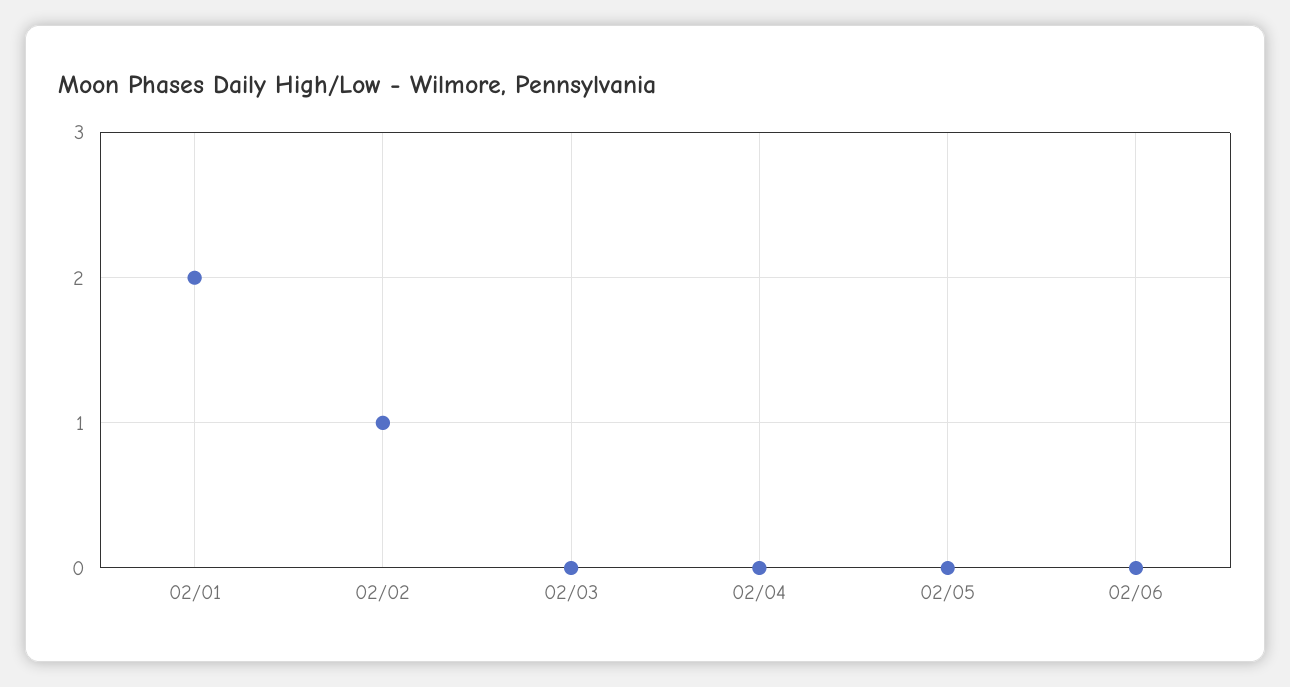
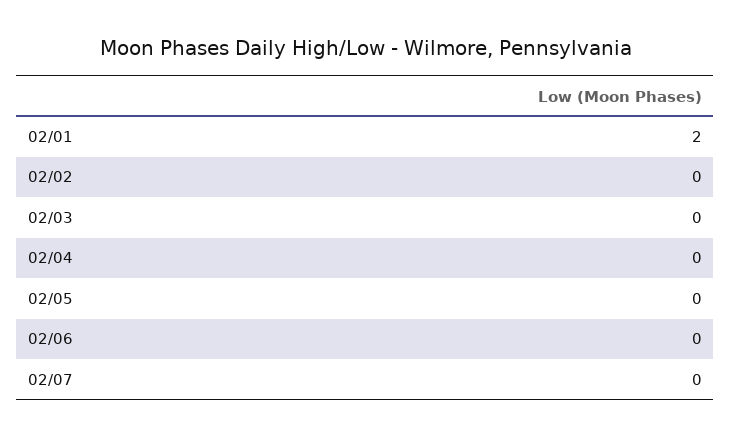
02/02: 1 -> 0
02/07: none -> 0

